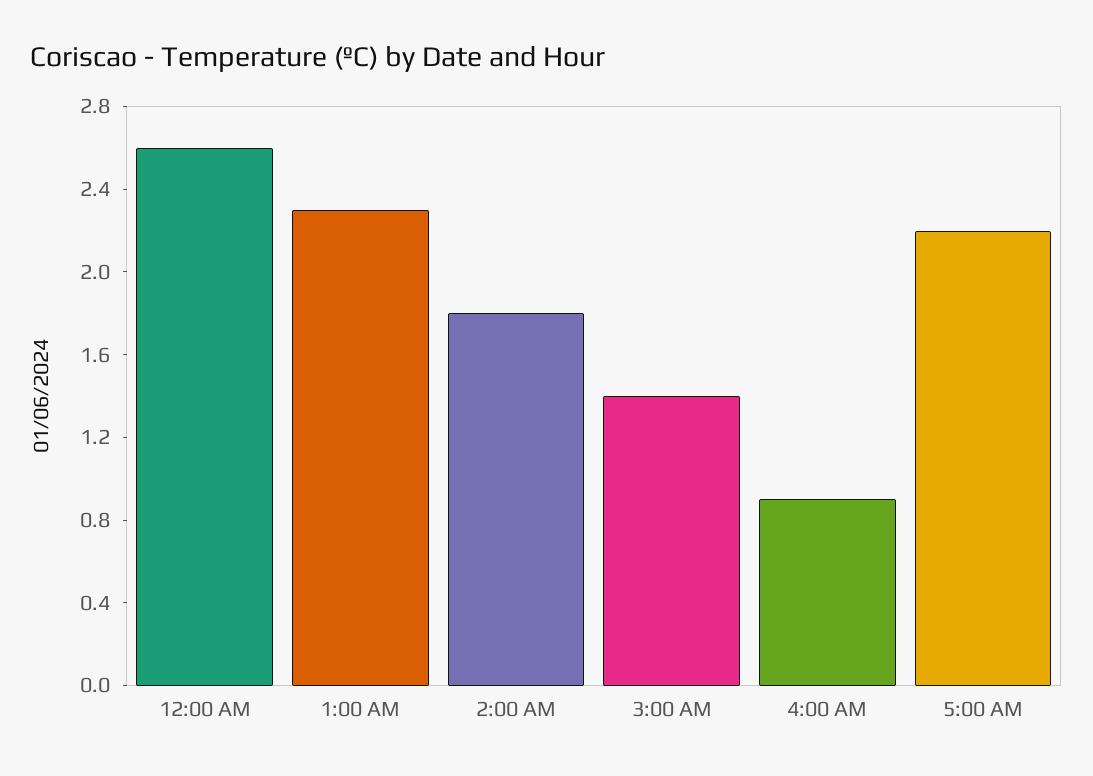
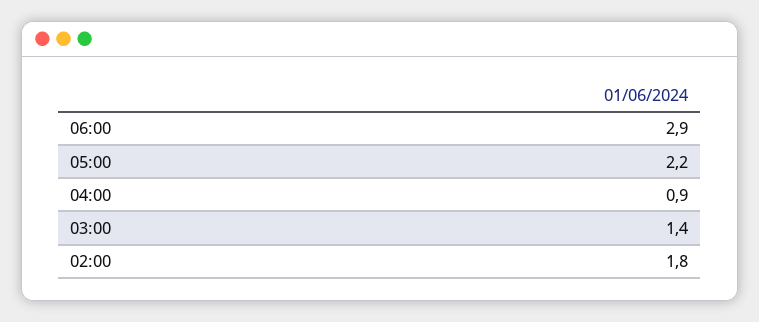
12:00 AM: 2.6 -> none
1:00 AM: 2.3 -> none
06:00: none -> 2.9

